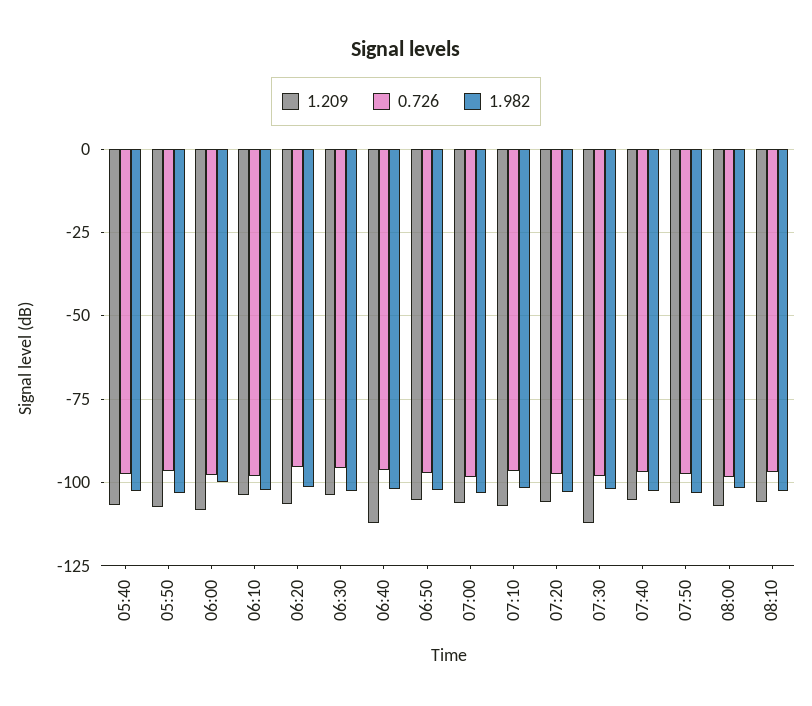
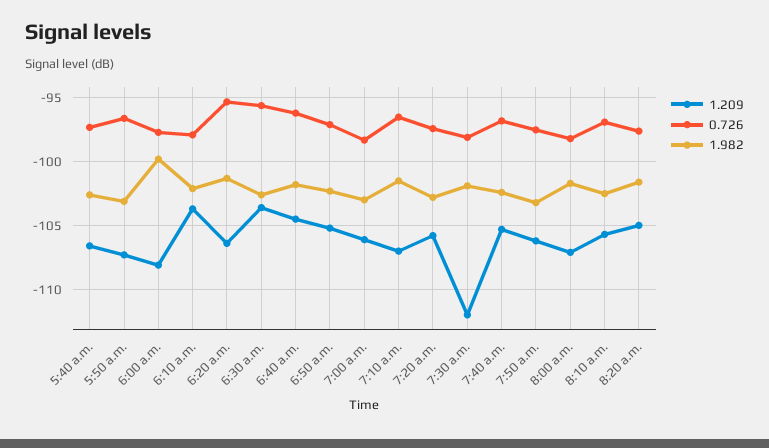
1.209, 06:40: -112.5 -> -104.5
1.209, 8:20 a.m.: none -> -105
0.726, 8:20 a.m.: none -> -97.5
1.982, 8:20 a.m.: none -> -101.5

